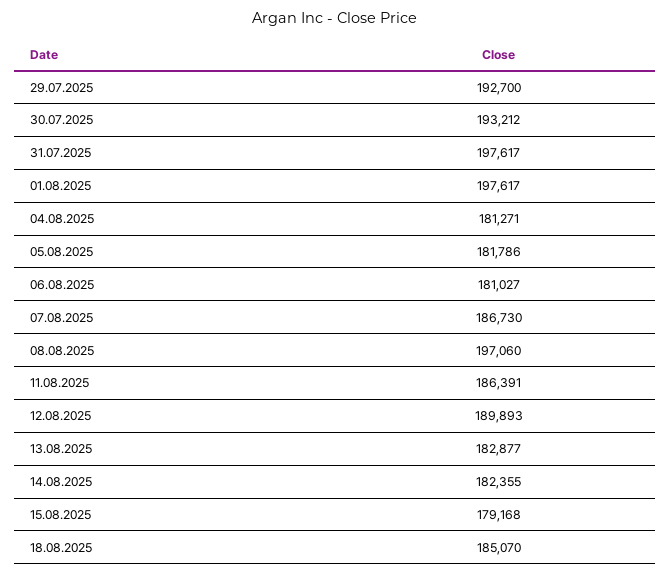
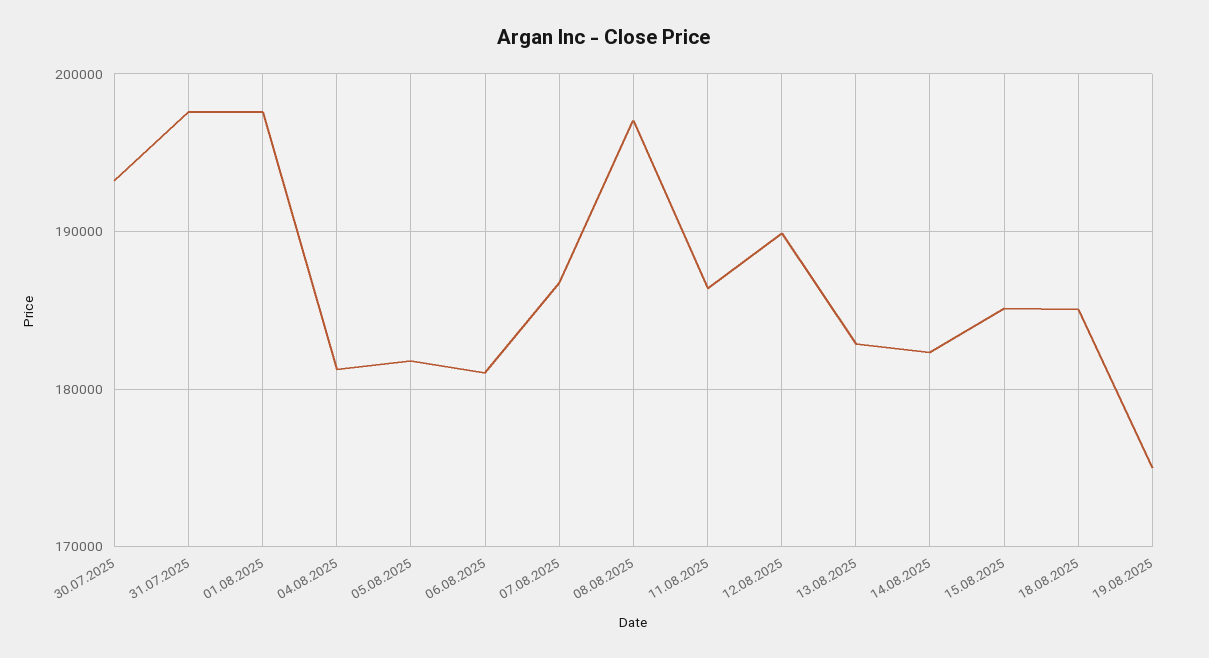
29.07.2025: 192700 -> none
15.08.2025: 179168 -> 185000
19.08.2025: none -> 175000

